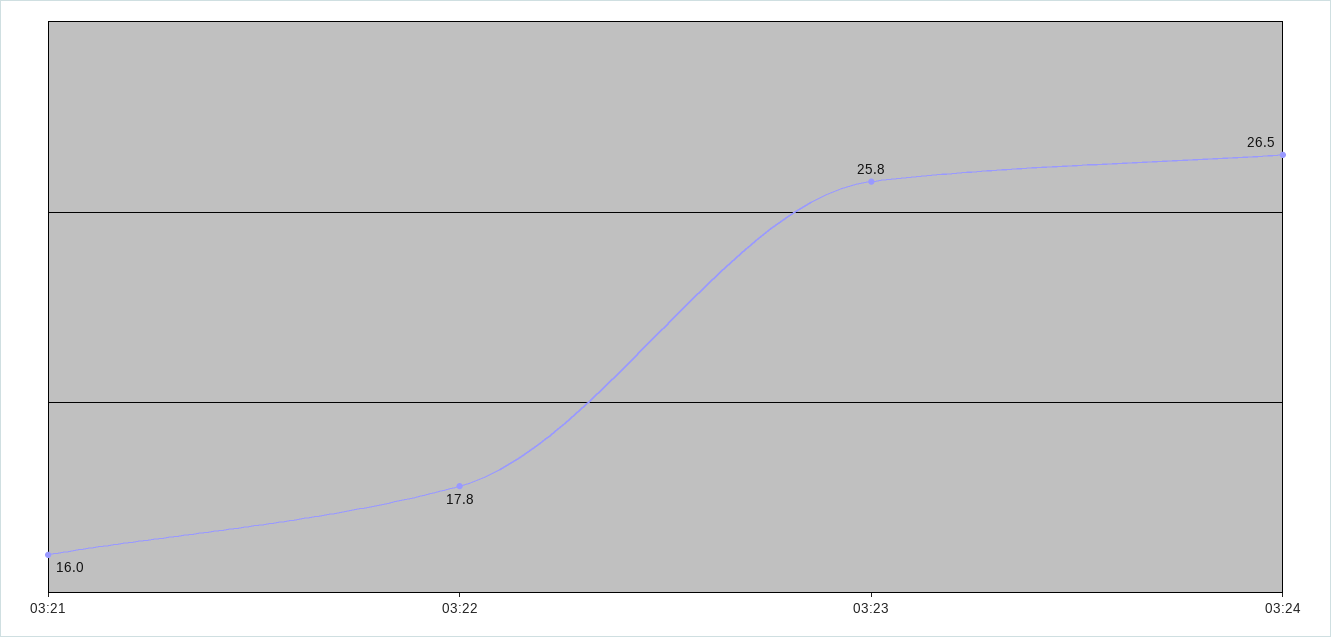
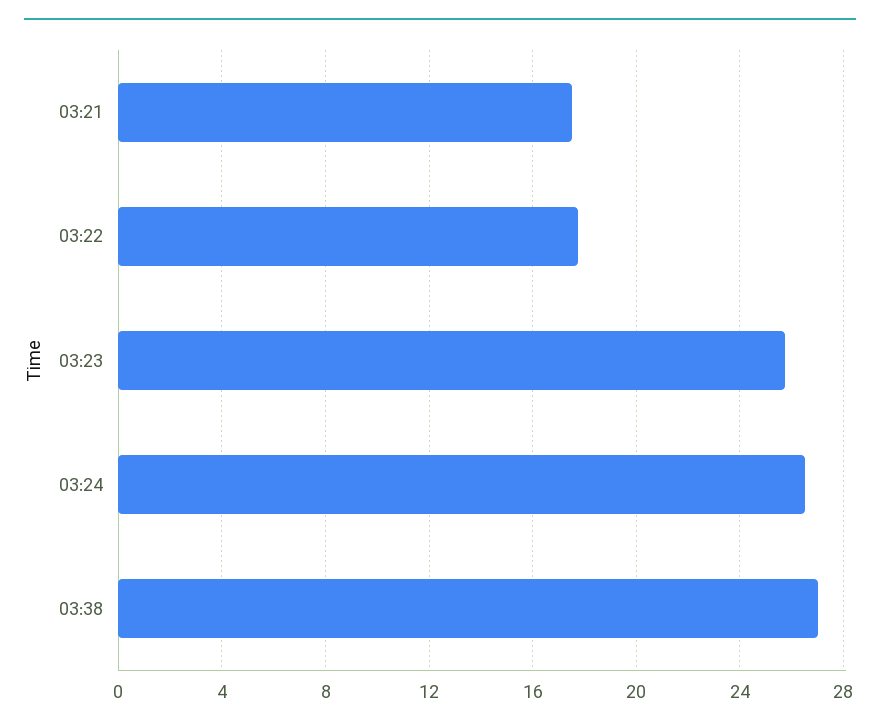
03:21: 16 -> 17.5
03:38: none -> 27

